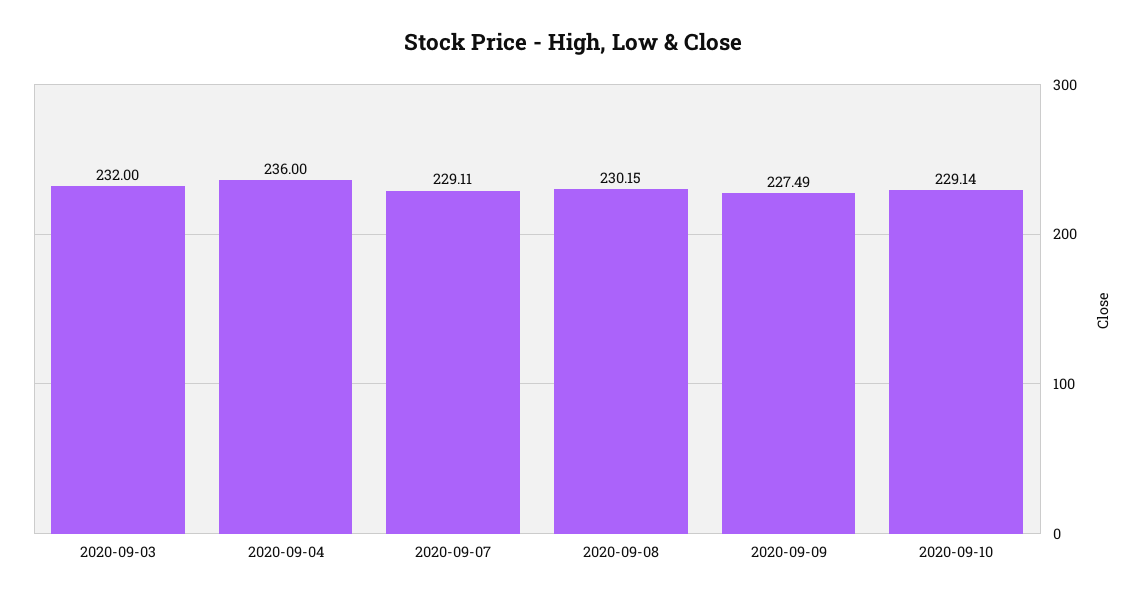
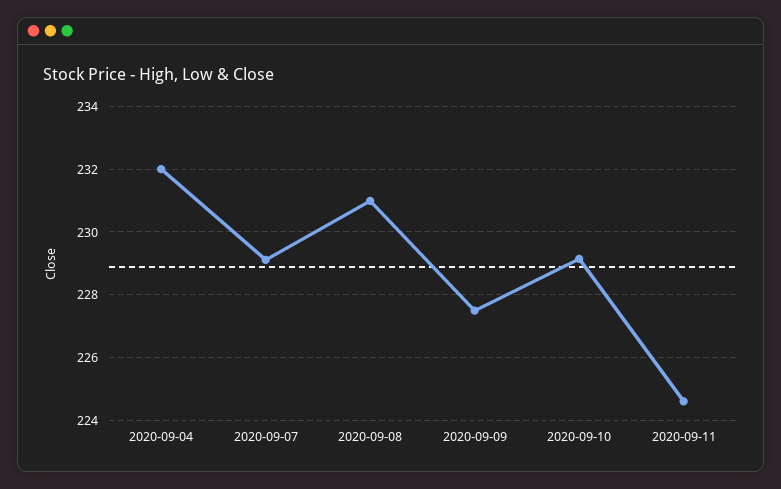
2020-09-03: 232 -> none
2020-09-04: 236 -> 232
2020-09-08: 230.15 -> 231
2020-09-11: none -> 224.6

